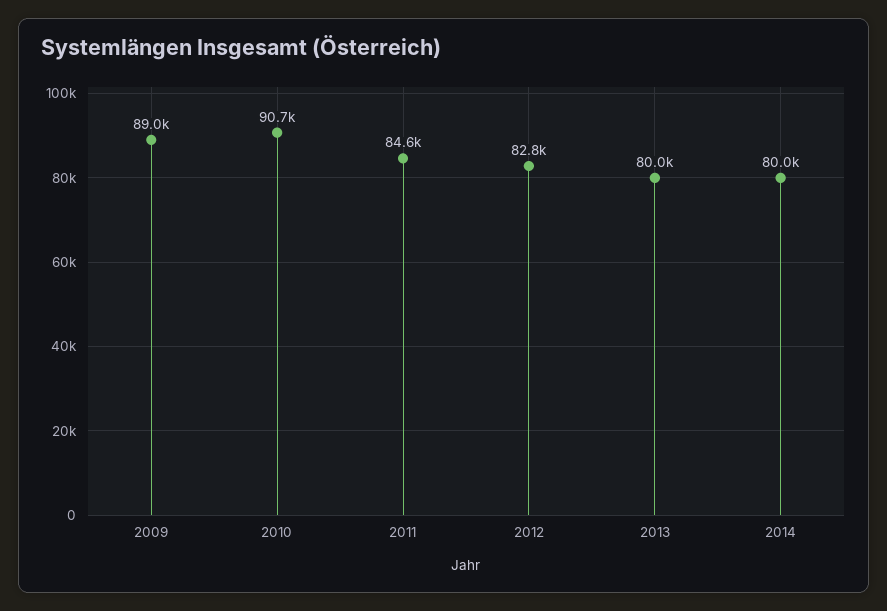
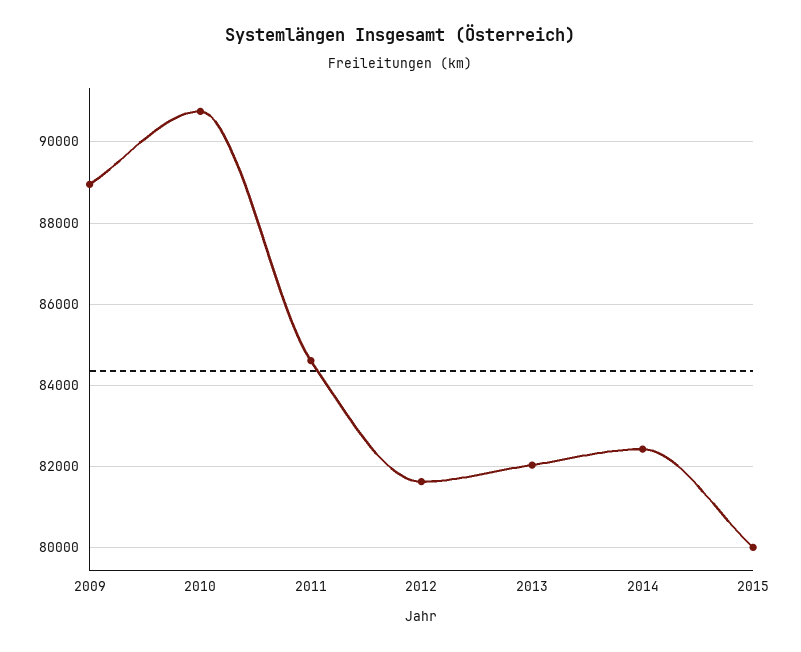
2012: 82800 -> 81600
2013: 80000 -> 82000
2014: 80000 -> 82400
2015: none -> 80000

